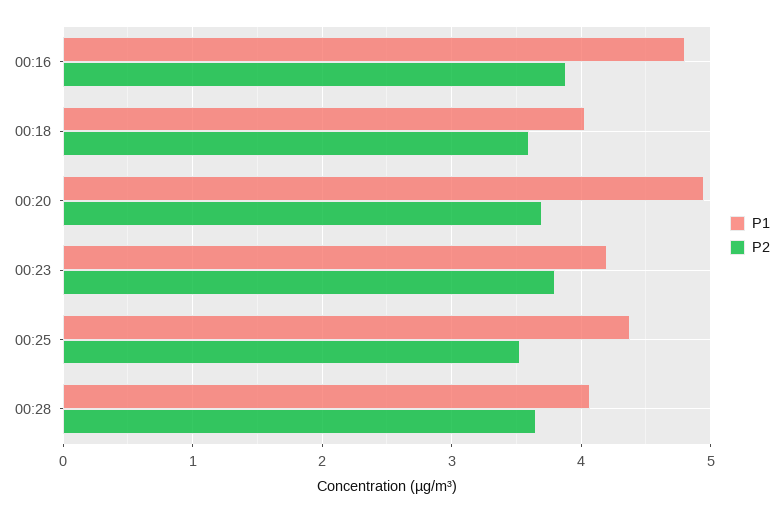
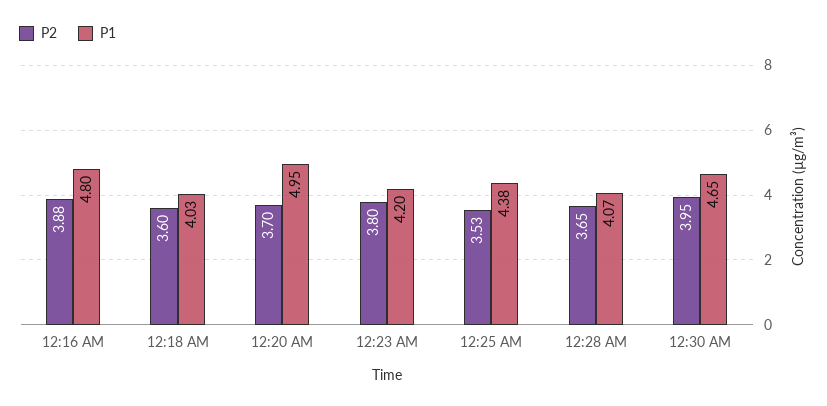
P2, 12:30 AM: none -> 3.95
P1, 12:30 AM: none -> 4.65

